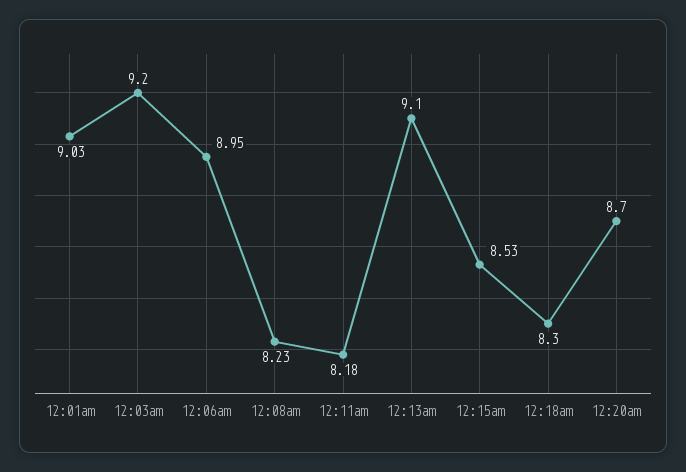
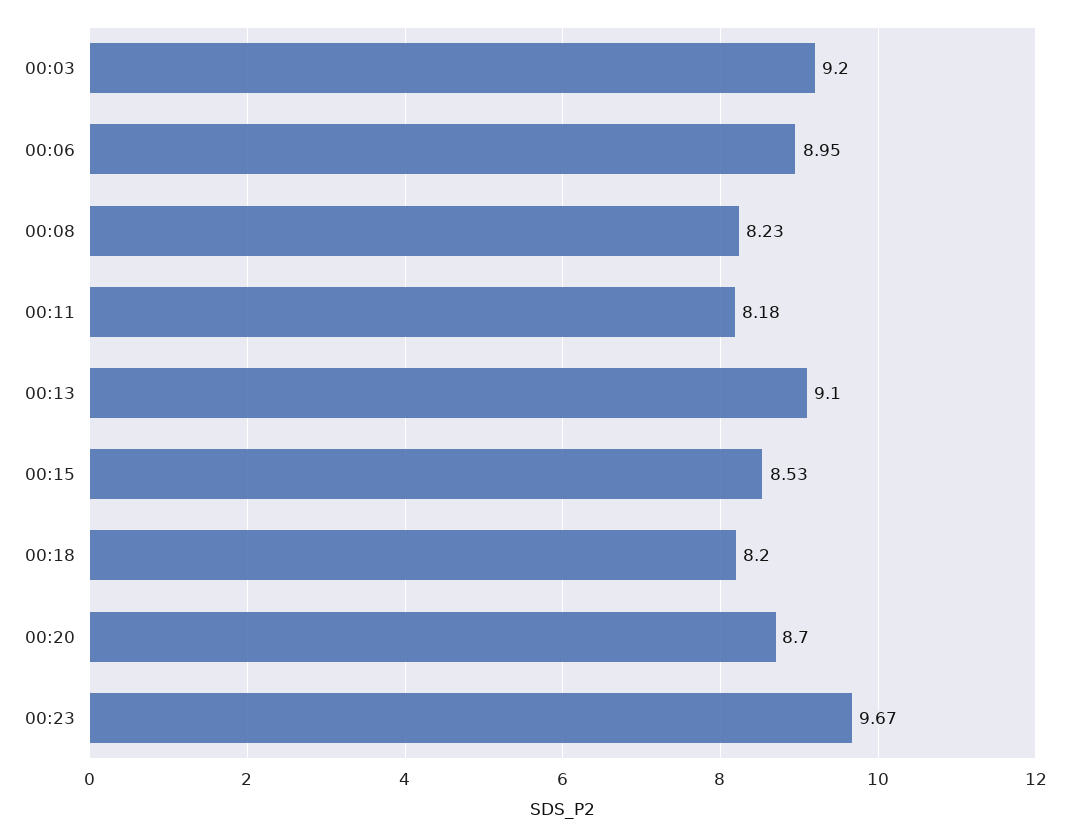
12:01am: 9.03 -> none
12:18am: 8.3 -> 8.2
00:23: none -> 9.67

